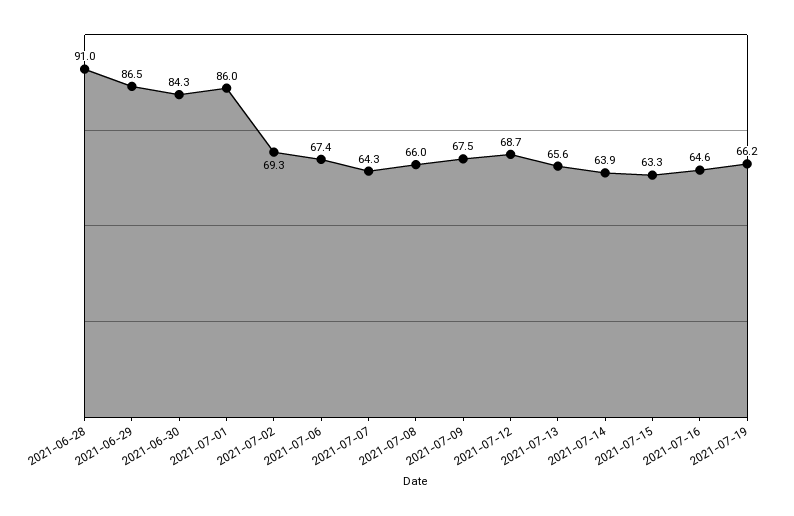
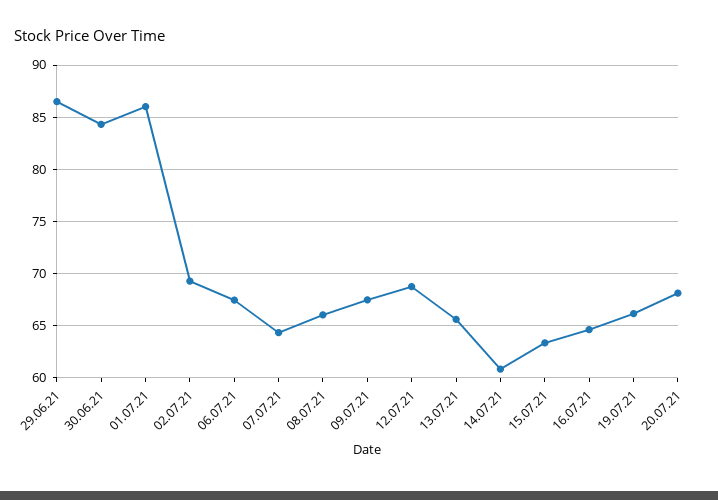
2021-06-28: 91 -> none
2021-07-14: 63.9 -> 61
20.07.21: none -> 68

